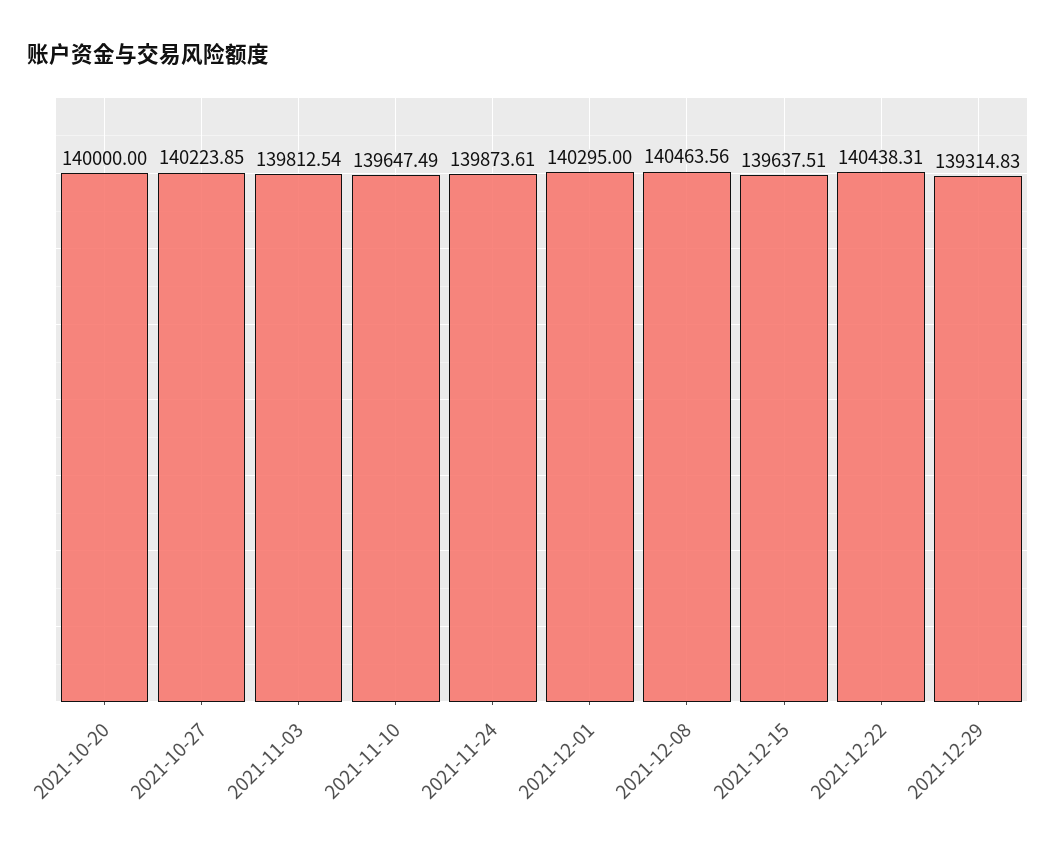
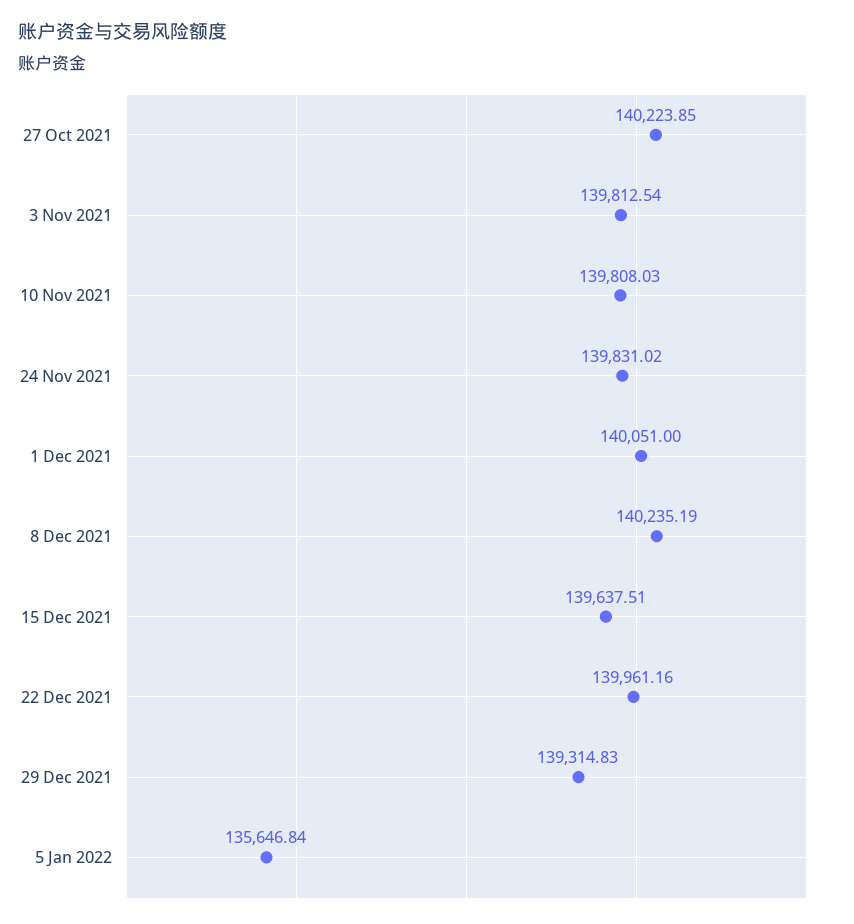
2021-10-20: 140000 -> none
2021-11-10: 139647.49 -> 139808.03
2021-11-24: 139873.61 -> 139831.02
2021-12-01: 140295 -> 140051
2021-12-08: 140463.56 -> 140235.19
2021-12-22: 140438.31 -> 139961.16
5 Jan 2022: none -> 135646.84

